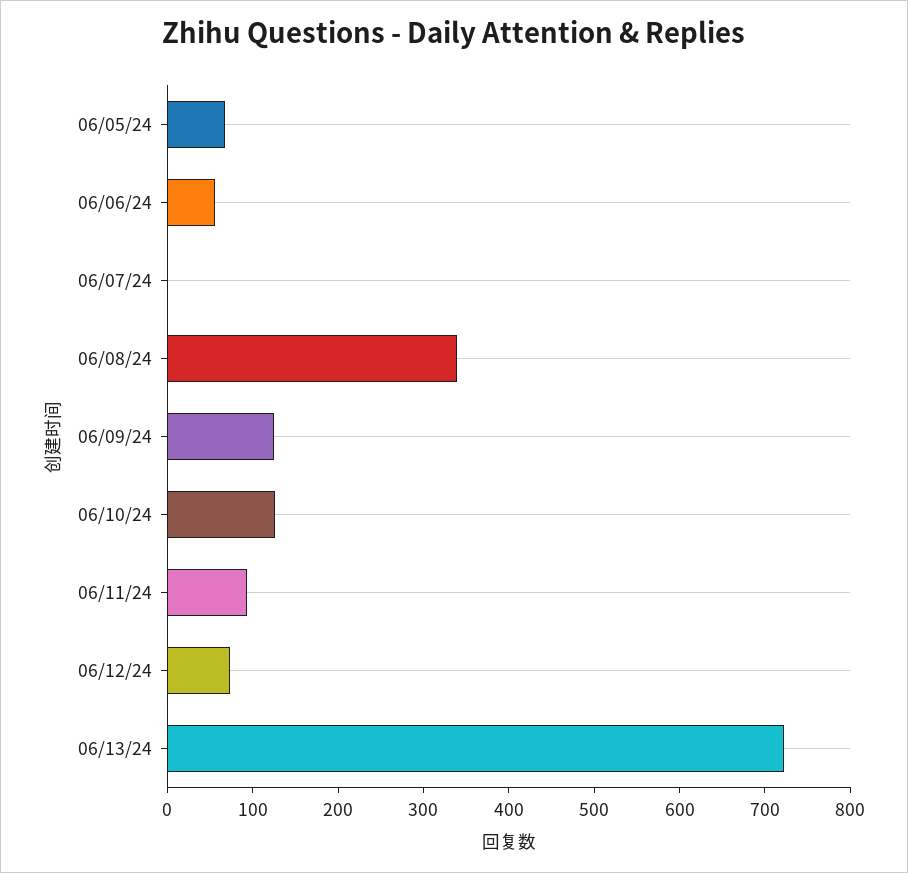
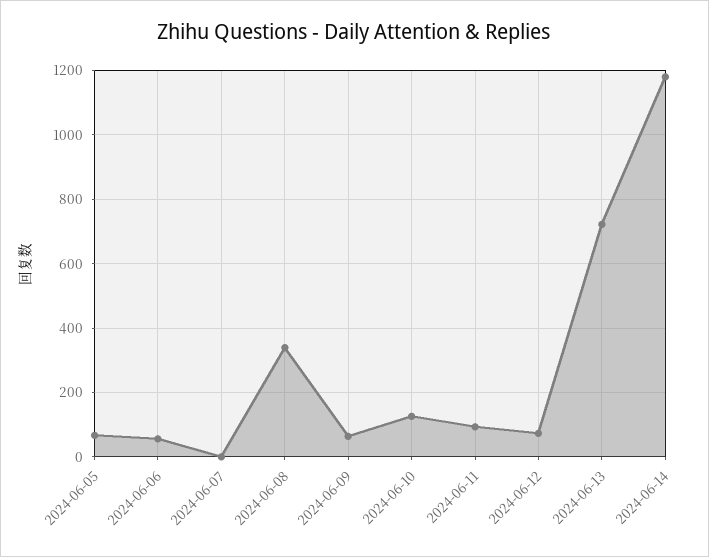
06/09/24: 120 -> 60
2024-06-14: none -> 1180

